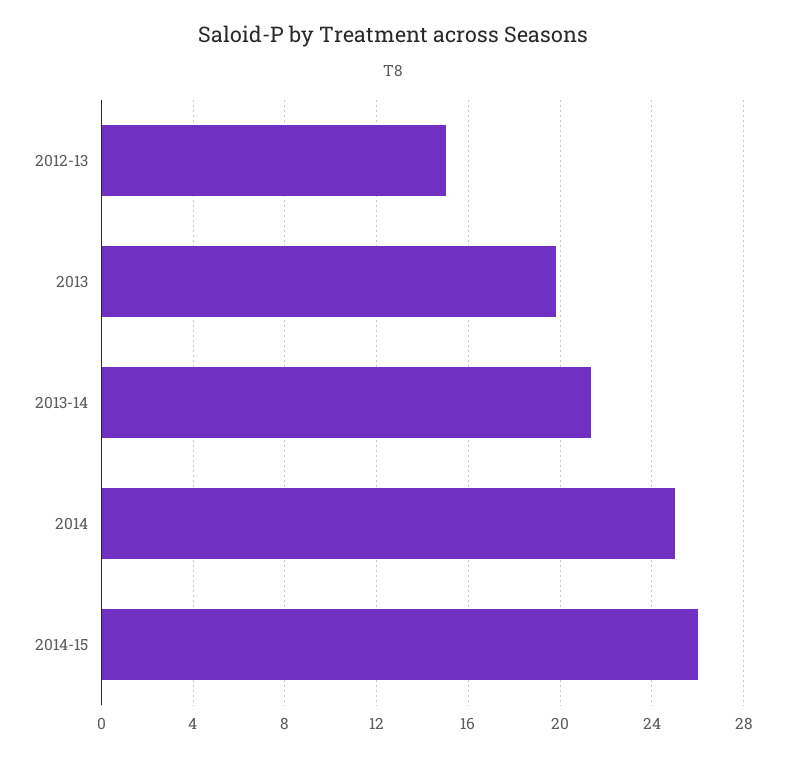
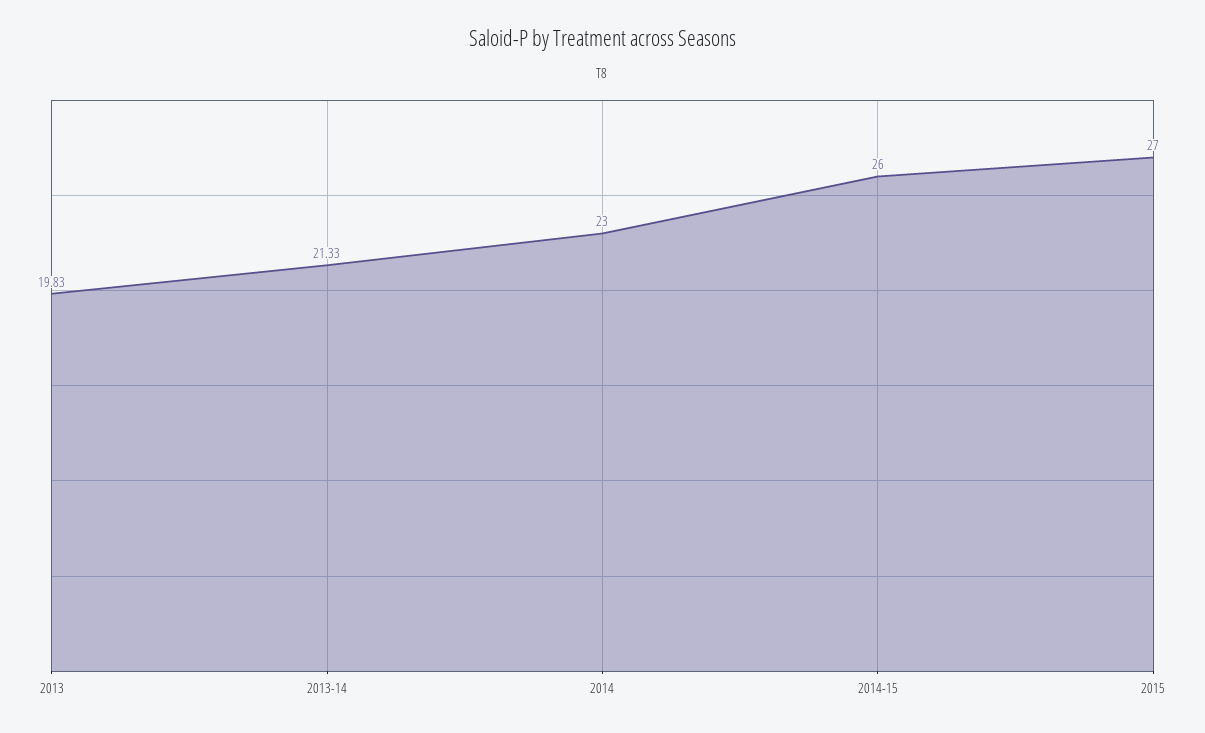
2012-13: 15 -> none
2014: 25 -> 23
2015: none -> 27

